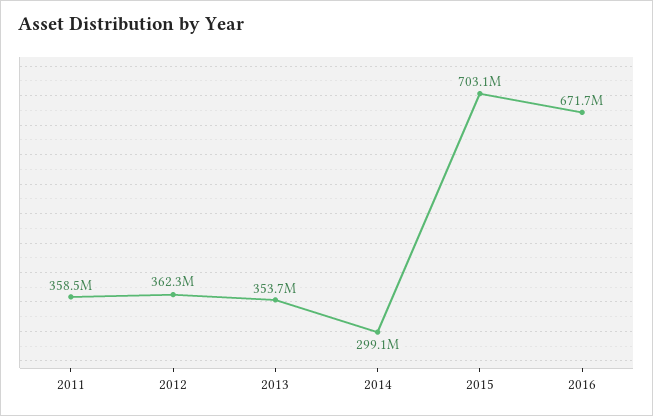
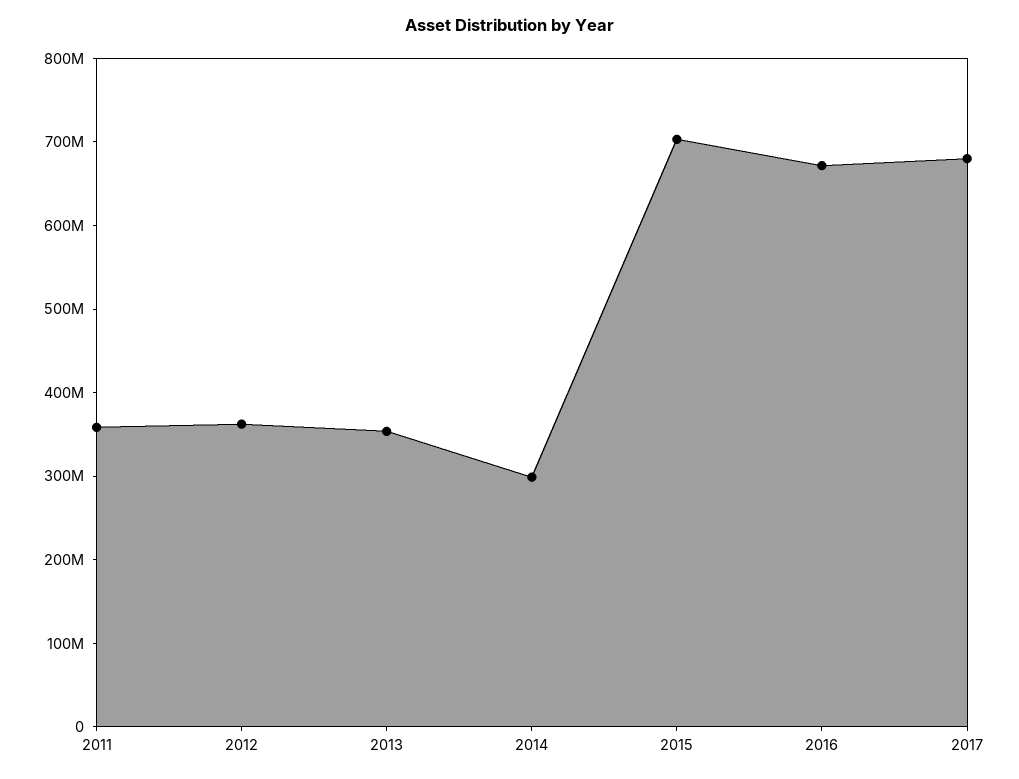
2017: none -> 680000000

